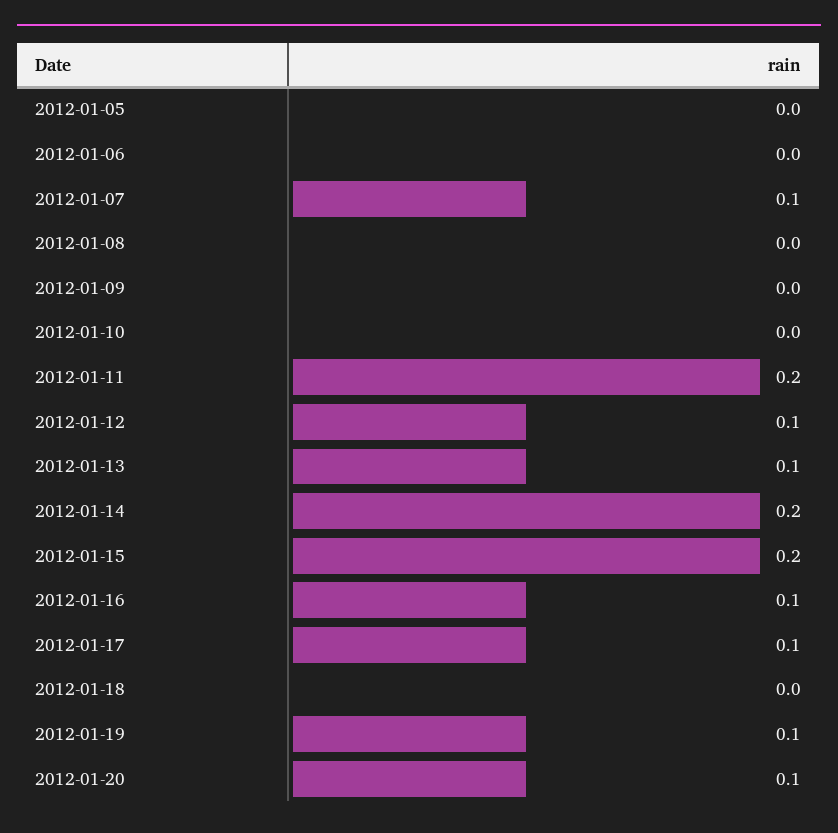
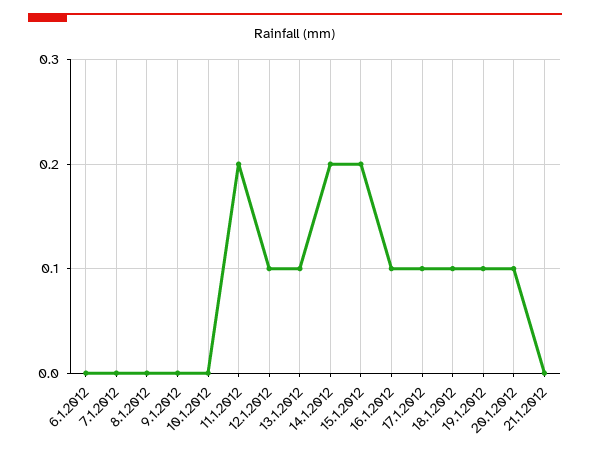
2012-01-05: 0 -> none
2012-01-07: 0.1 -> 0
2012-01-18: 0 -> 0.1
21.1.2012: none -> 0

